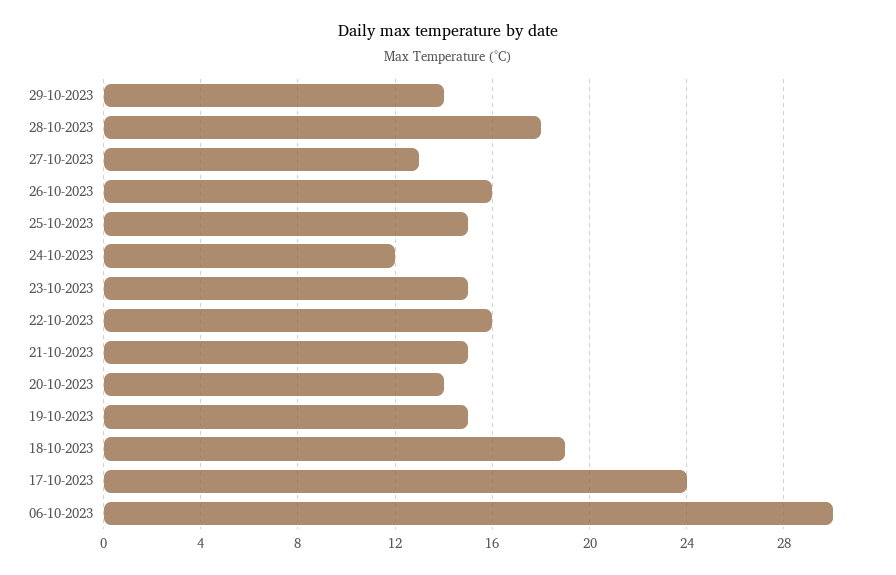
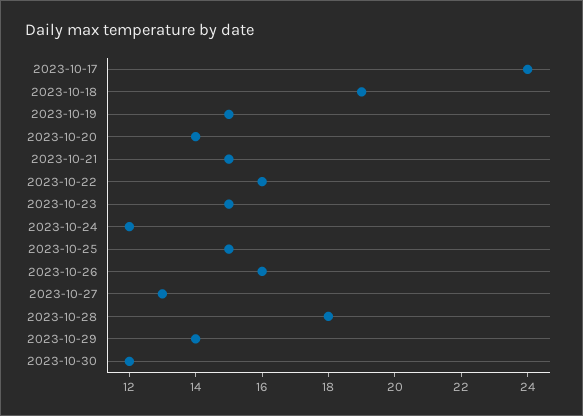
06-10-2023: 30 -> none
2023-10-30: none -> 12

